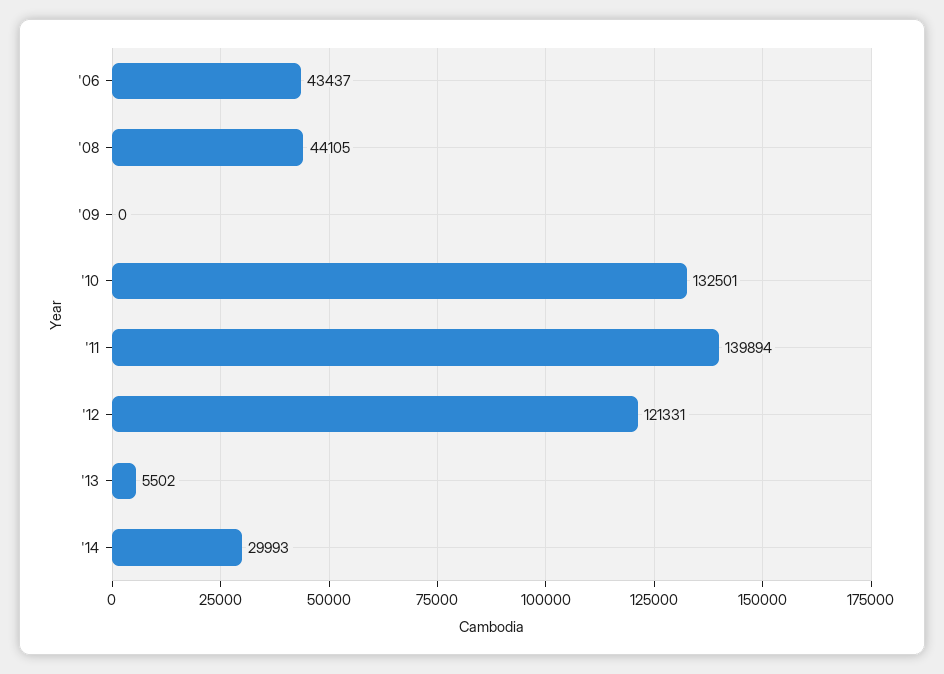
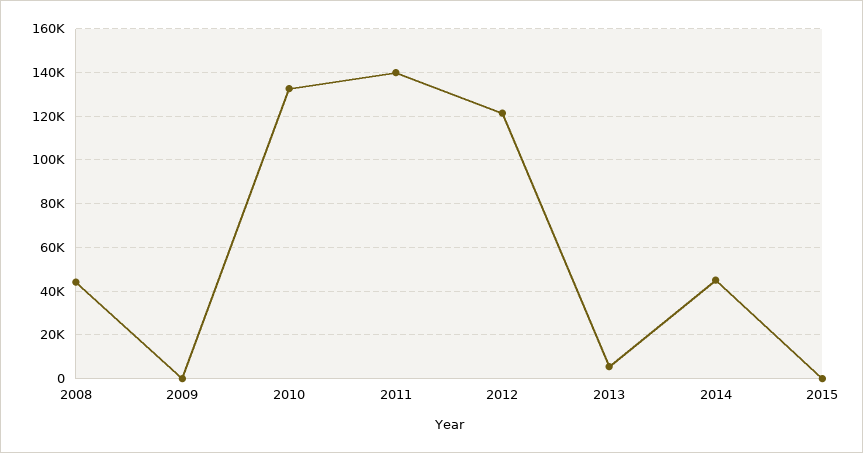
'06: 43437 -> none
'14: 29993 -> 45000
2015: none -> 0

